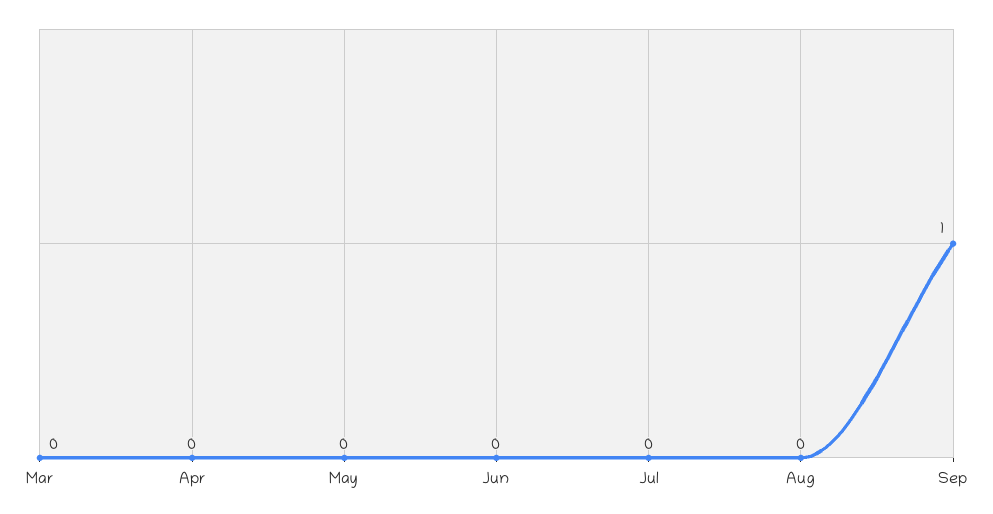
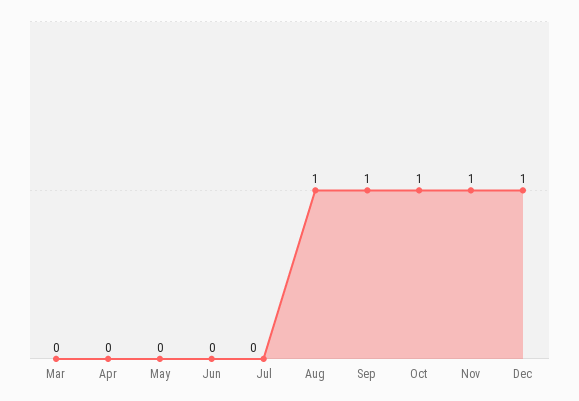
Aug: 0 -> 1
Oct: none -> 1
Nov: none -> 1
Dec: none -> 1

